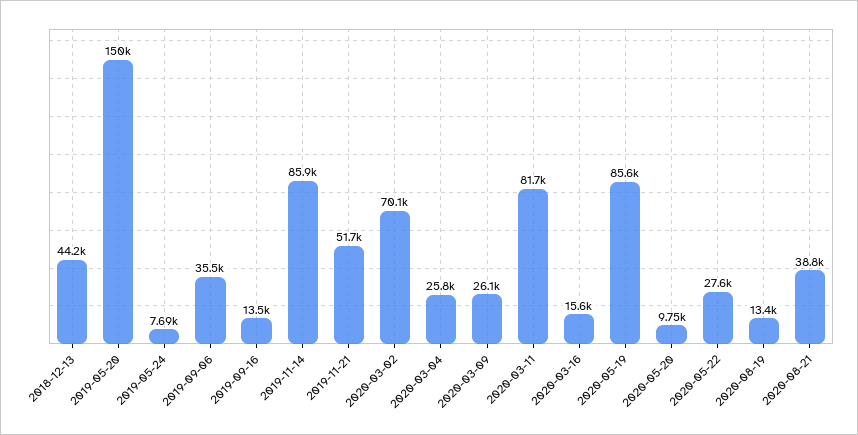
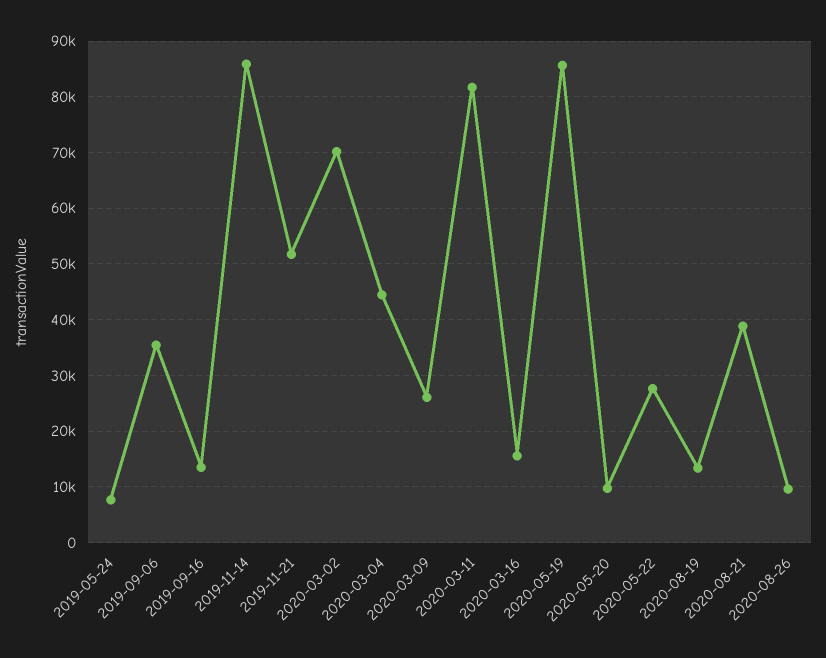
2018-12-13: 44200 -> none
2019-05-20: 150000 -> none
2020-03-04: 25800 -> 44000
2020-08-26: none -> 10000

